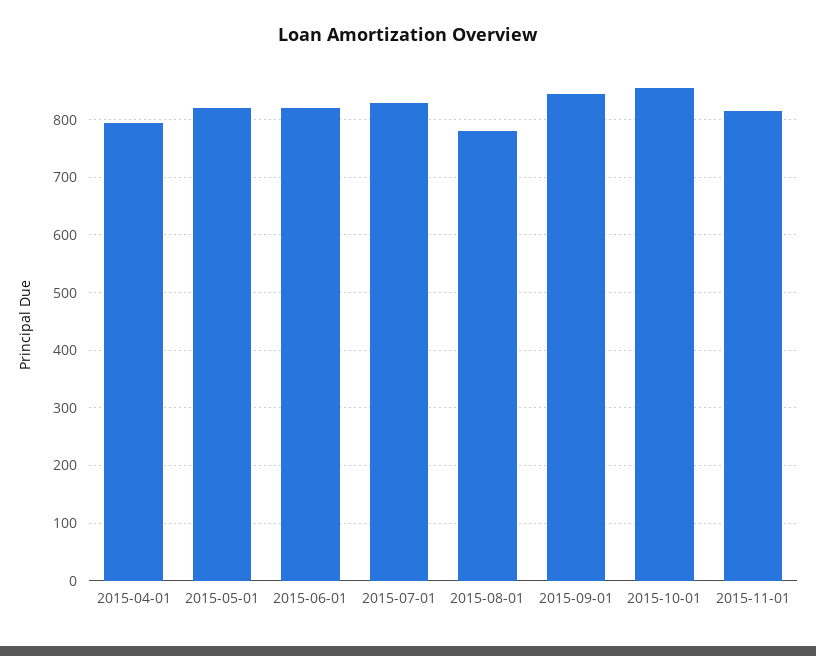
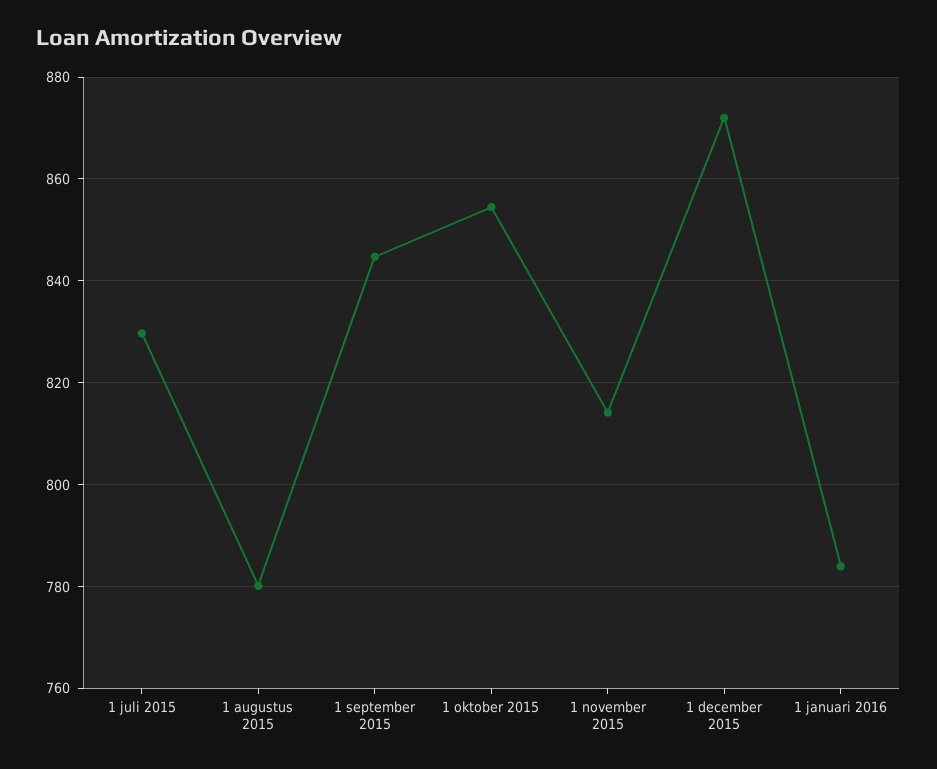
2015-04-01: 800 -> none
2015-05-01: 820 -> none
2015-06-01: 820 -> none
1 december 2015: none -> 872
1 januari 2016: none -> 784

